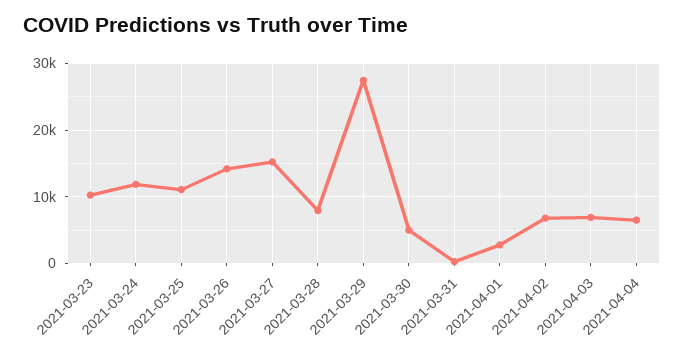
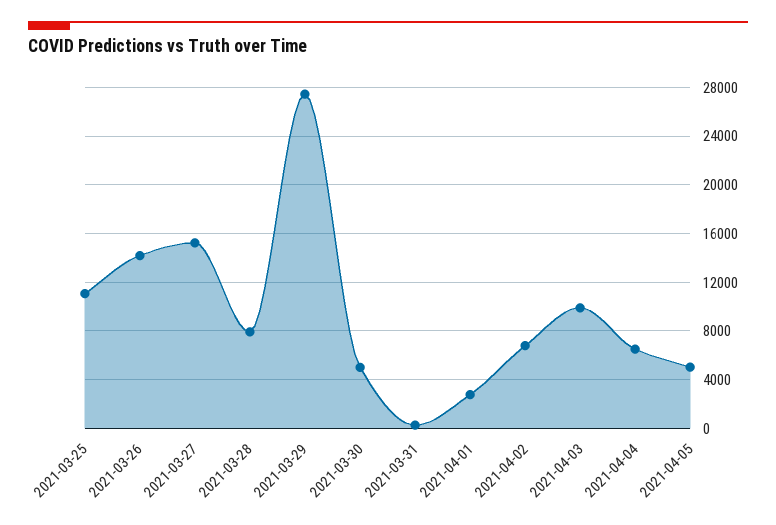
2021-03-23: 10000 -> none
2021-03-24: 12000 -> none
2021-04-03: 7000 -> 10000
2021-04-05: none -> 5000

